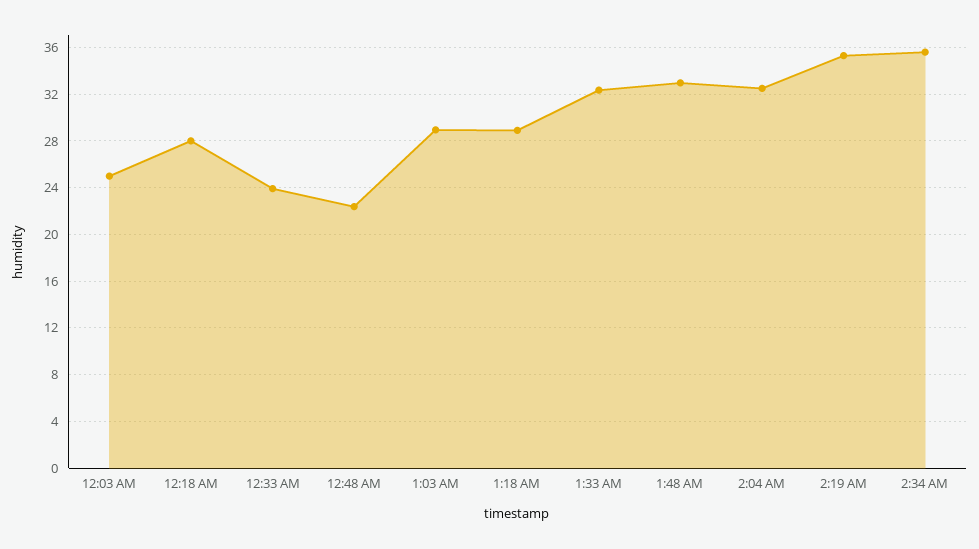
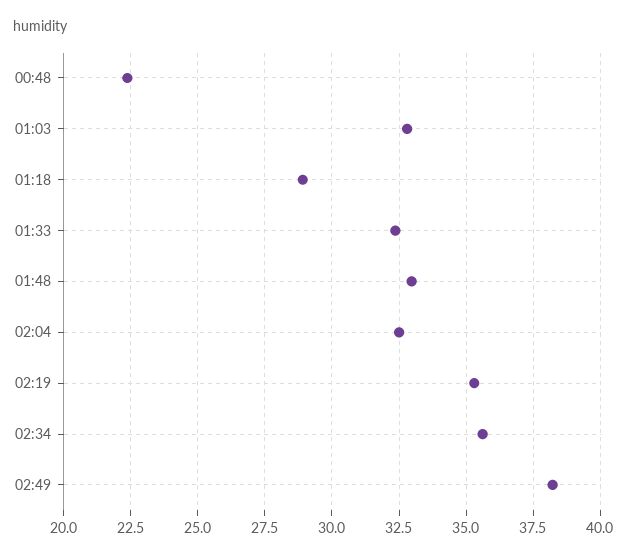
12:03 AM: 25 -> none
12:18 AM: 28 -> none
12:33 AM: 24 -> none
1:03 AM: 29 -> 32.75
02:49: none -> 38.25

